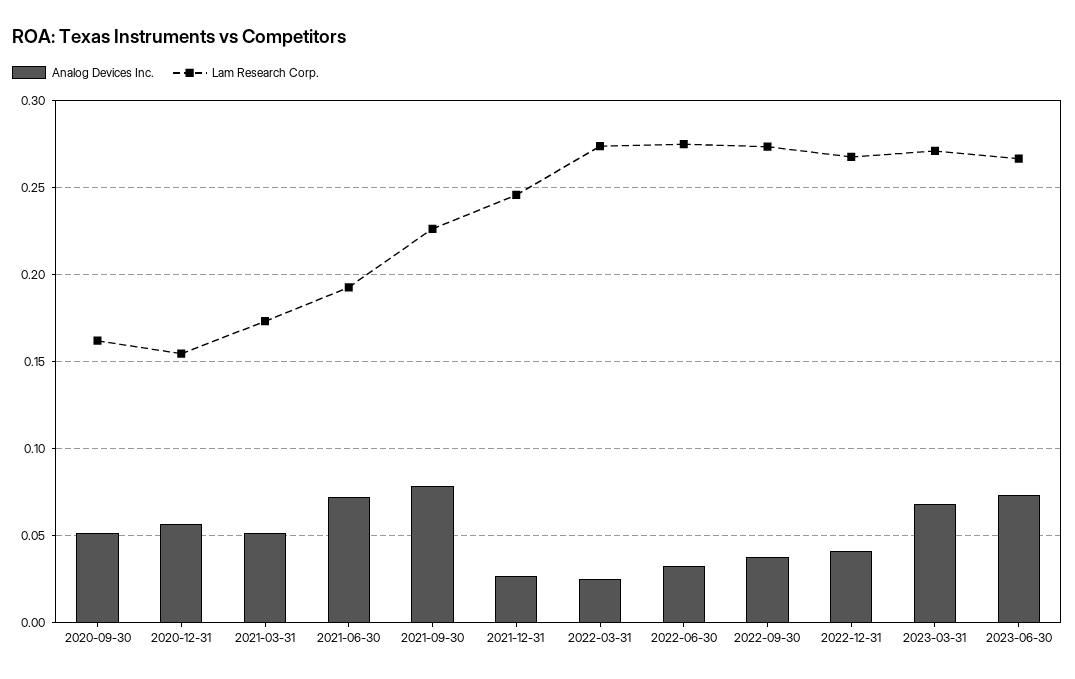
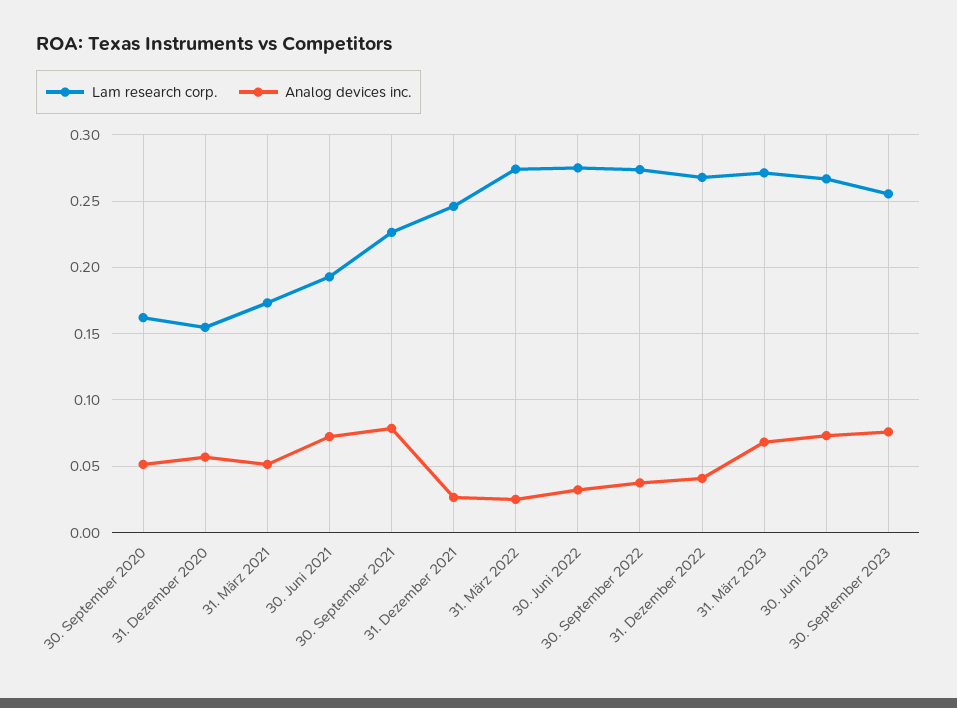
Lam Research Corp., 30. September 2023: none -> 0.255
Analog Devices Inc., 30. September 2023: none -> 0.075

